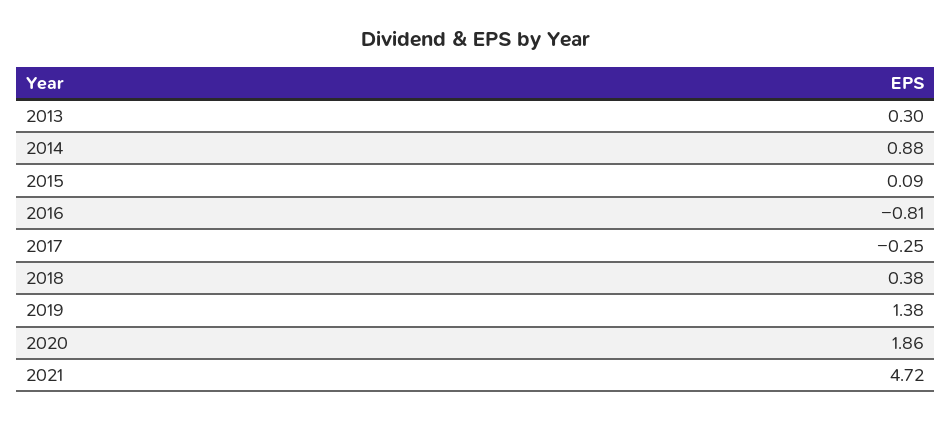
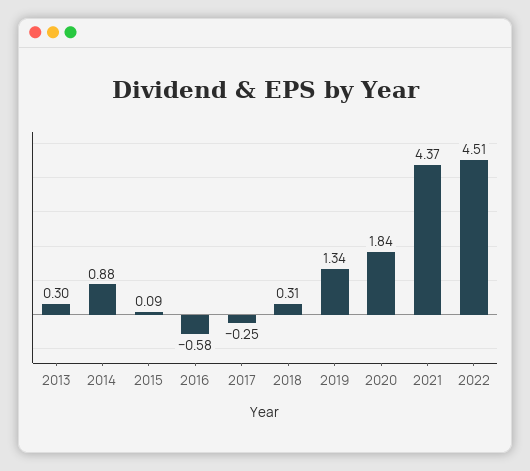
2016: -0.81 -> -0.58
2018: 0.38 -> 0.31
2019: 1.38 -> 1.34
2020: 1.86 -> 1.84
2021: 4.72 -> 4.37
2022: none -> 4.51

